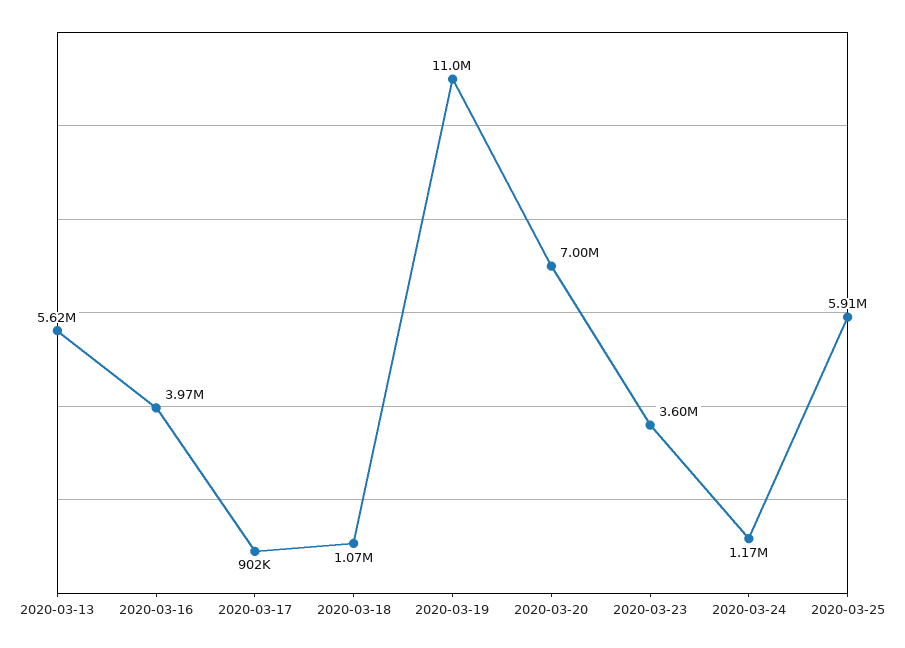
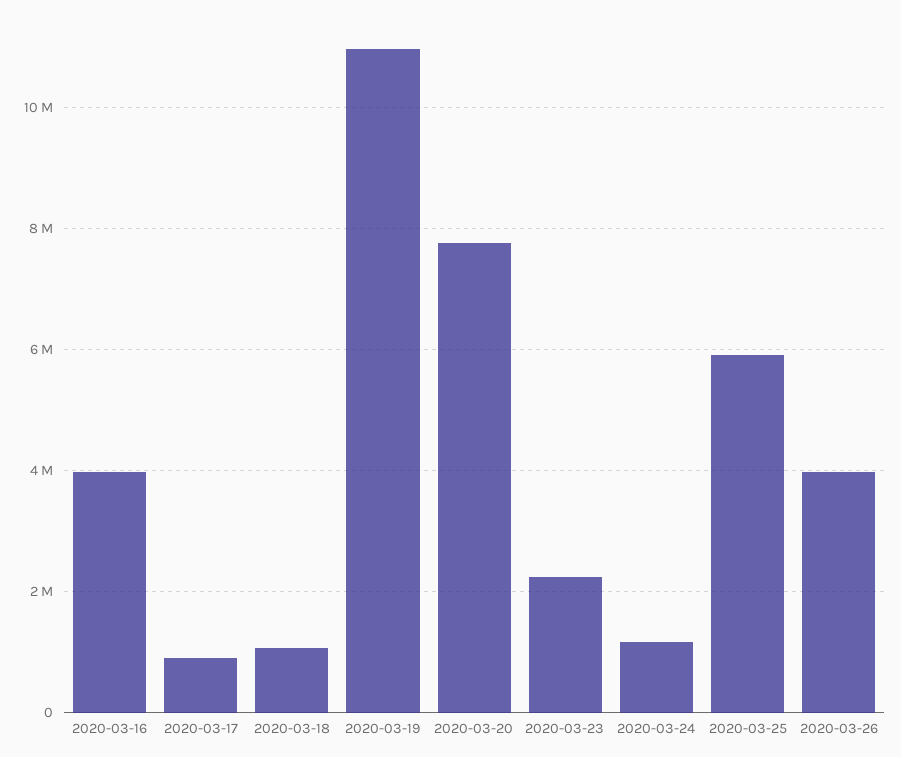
2020-03-13: 5620000 -> none
2020-03-20: 7000000 -> 7800000
2020-03-23: 3600000 -> 2200000
2020-03-26: none -> 4000000

